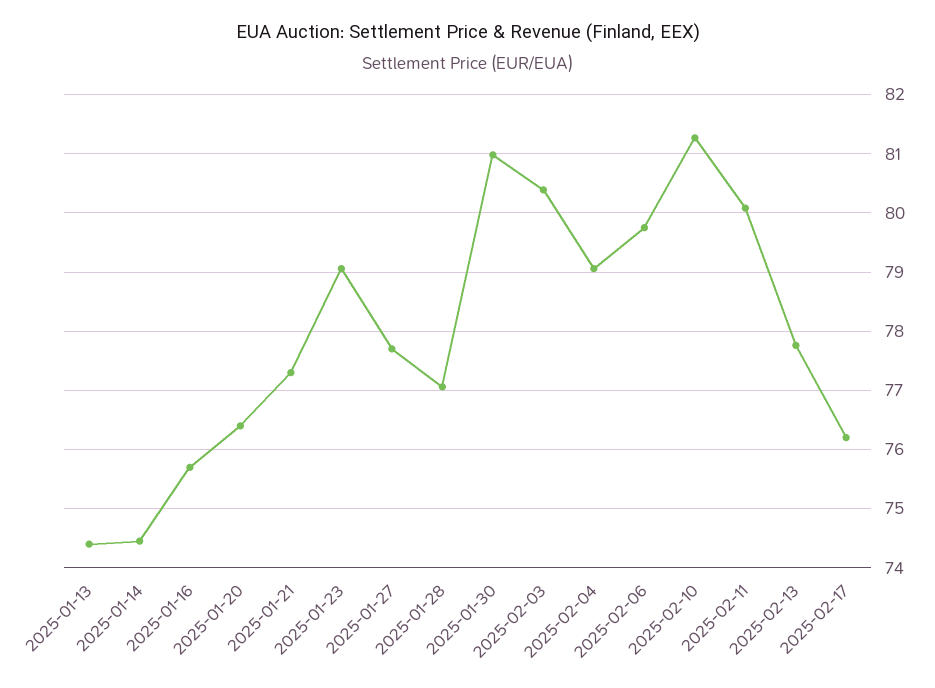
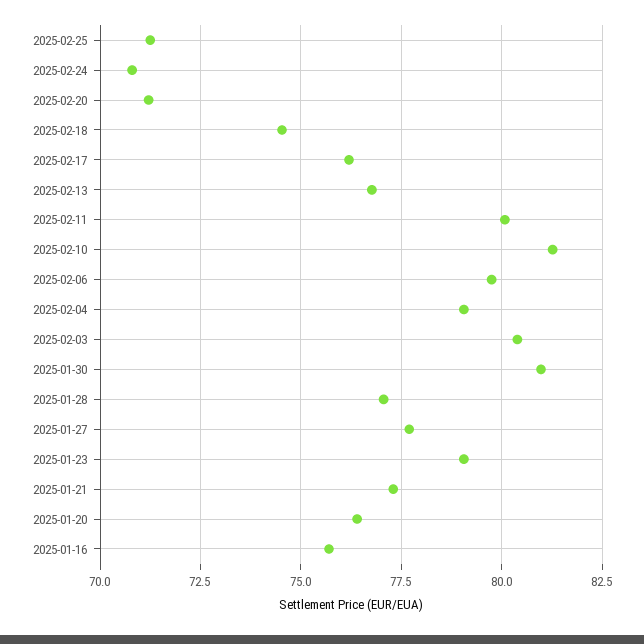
2025-01-13: 74.4 -> none
2025-01-14: 74.4 -> none
2025-02-13: 77.8 -> 76.75
2025-02-25: none -> 71.25
2025-02-24: none -> 70.75
2025-02-20: none -> 71.25
2025-02-18: none -> 74.5

